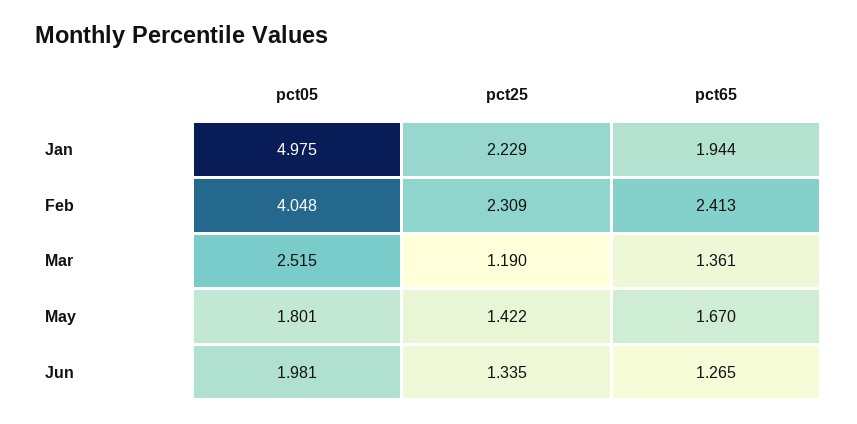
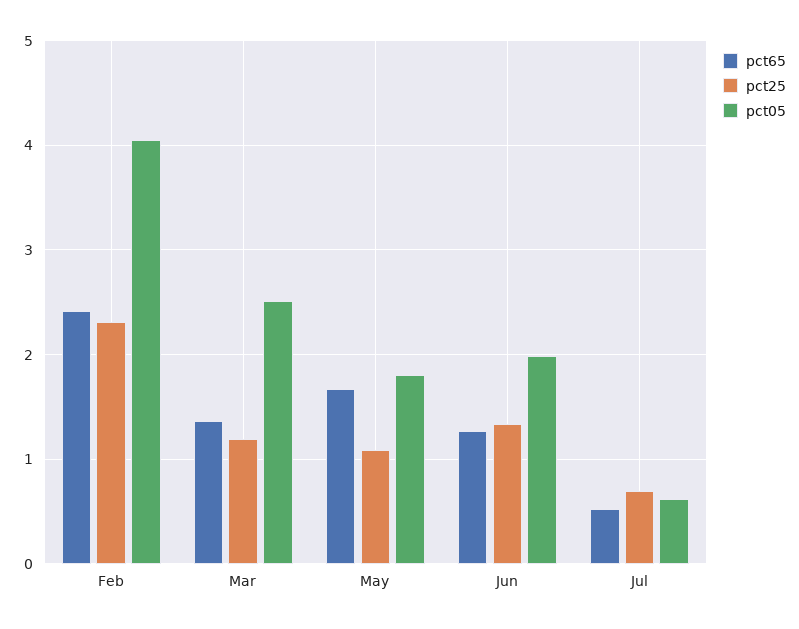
pct05, Jan: 4.975 -> none
pct25, Jan: 2.229 -> none
pct65, Jan: 1.944 -> none
pct25, May: 1.422 -> 1.1
pct65, Jul: none -> 0.5
pct25, Jul: none -> 0.7
pct05, Jul: none -> 0.6

